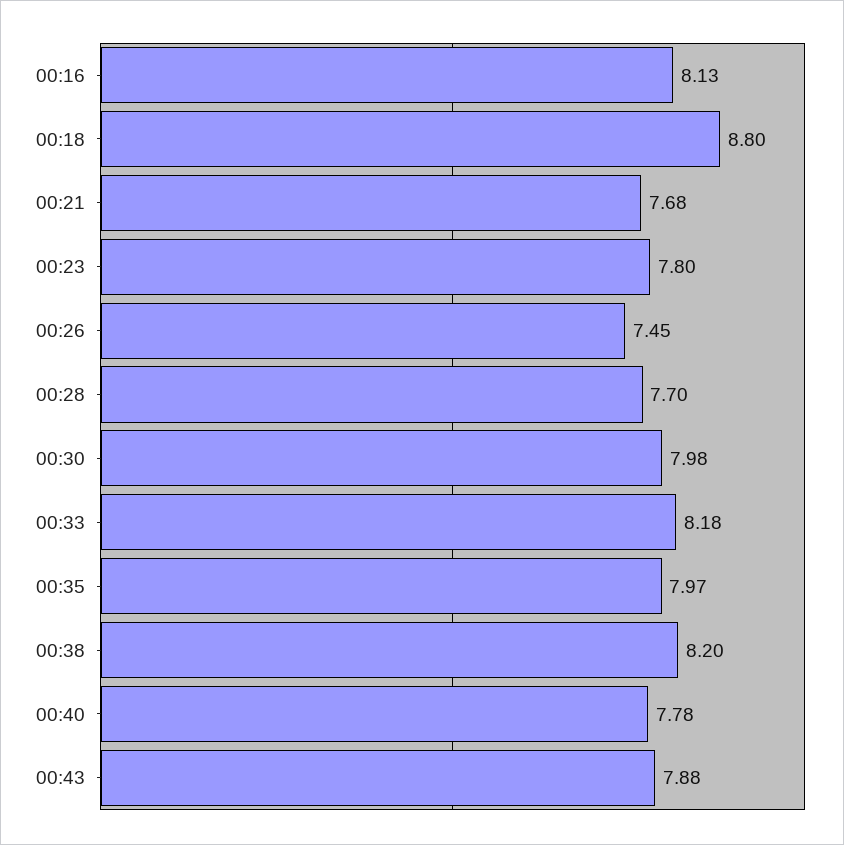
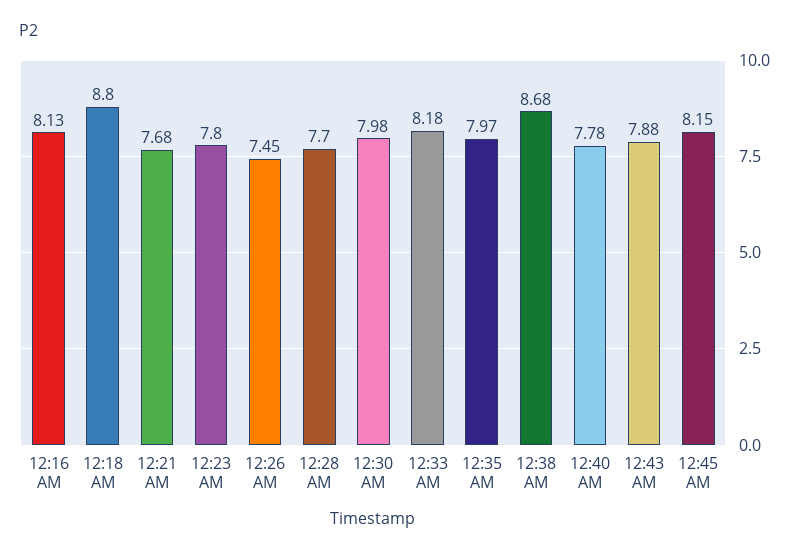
00:38: 8.2 -> 8.68
12:45 AM: none -> 8.15

